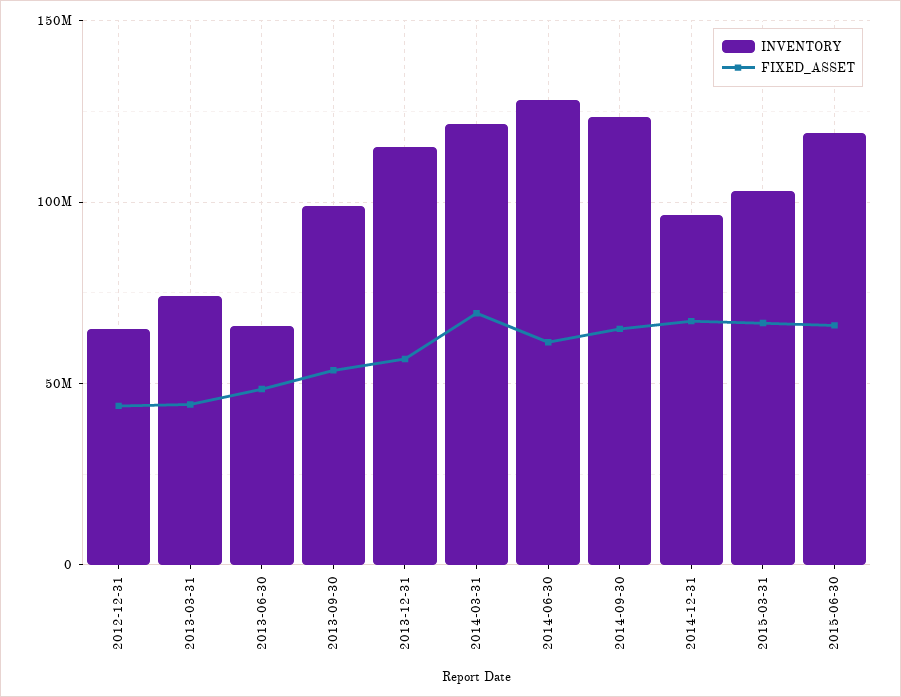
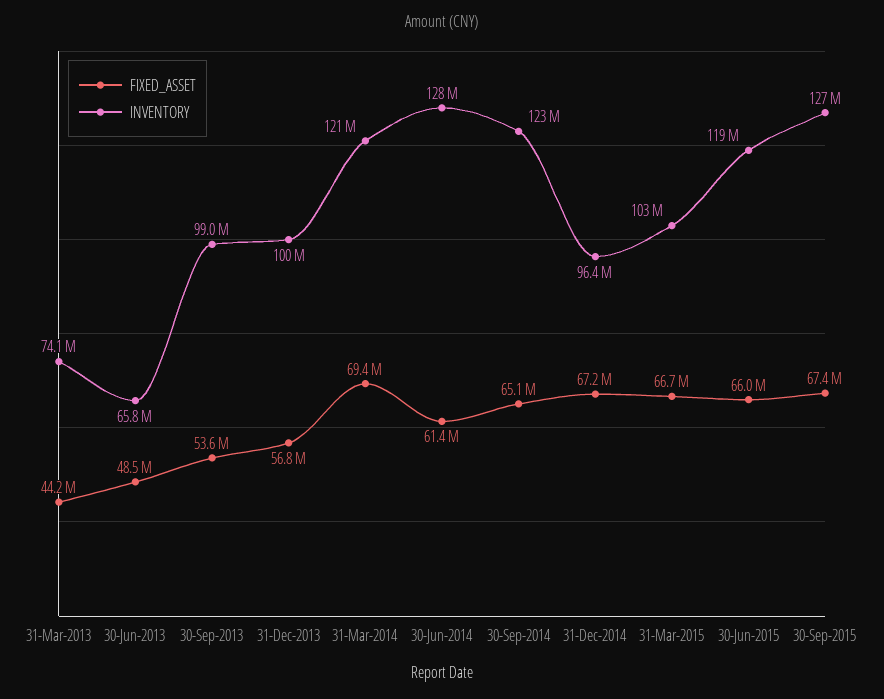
INVENTORY, 2012-12-31: 65000000 -> none
FIXED_ASSET, 2012-12-31: 45000000 -> none
INVENTORY, 2013-12-31: 115000000 -> 100000000
FIXED_ASSET, 30-Sep-2015: none -> 67400000
INVENTORY, 30-Sep-2015: none -> 127000000

